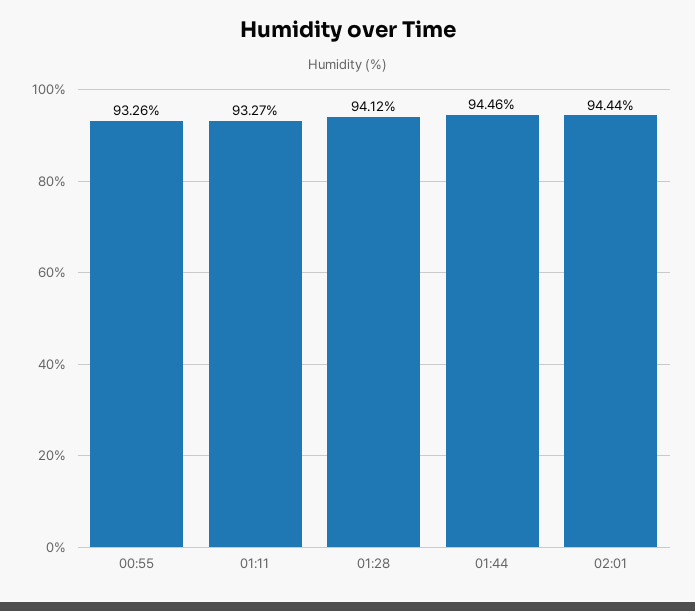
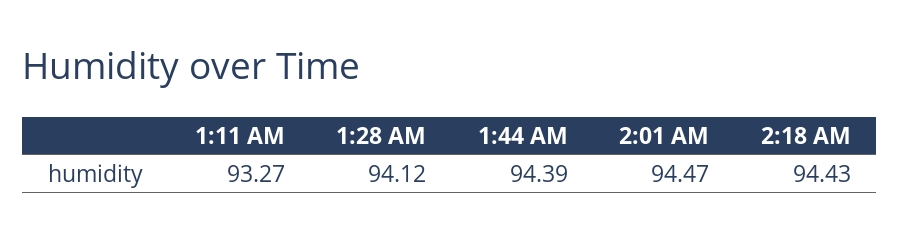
00:55: 93.26 -> none
01:44: 94.46 -> 94.39
02:01: 94.44 -> 94.47
2:18 AM: none -> 94.43

